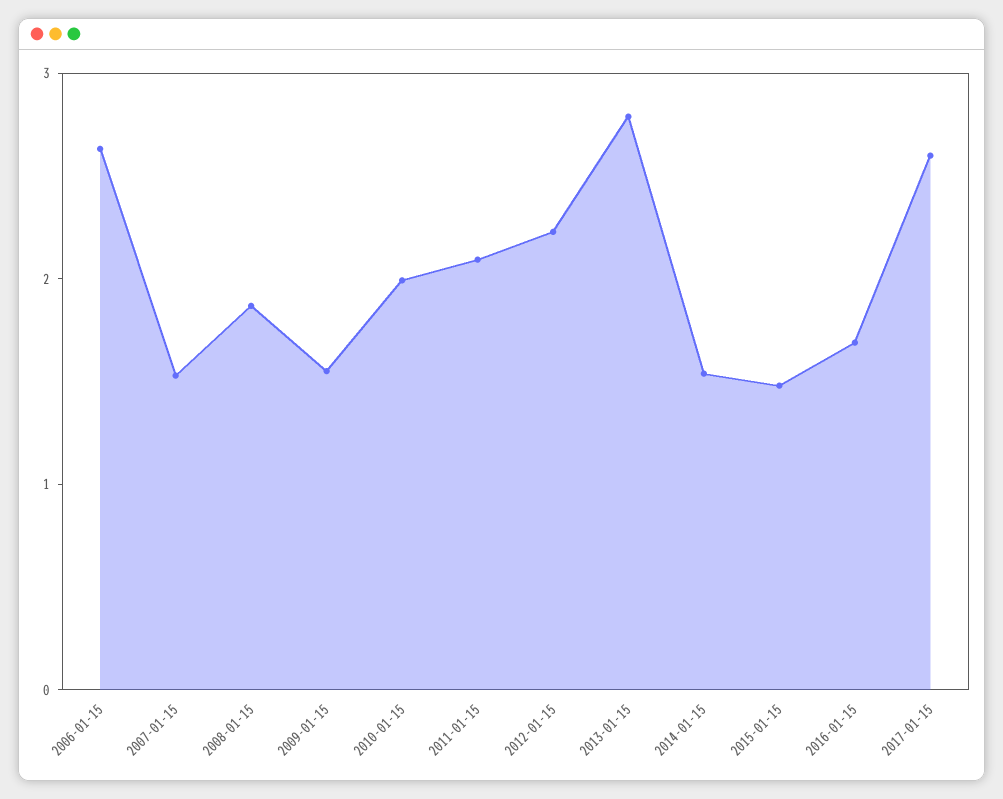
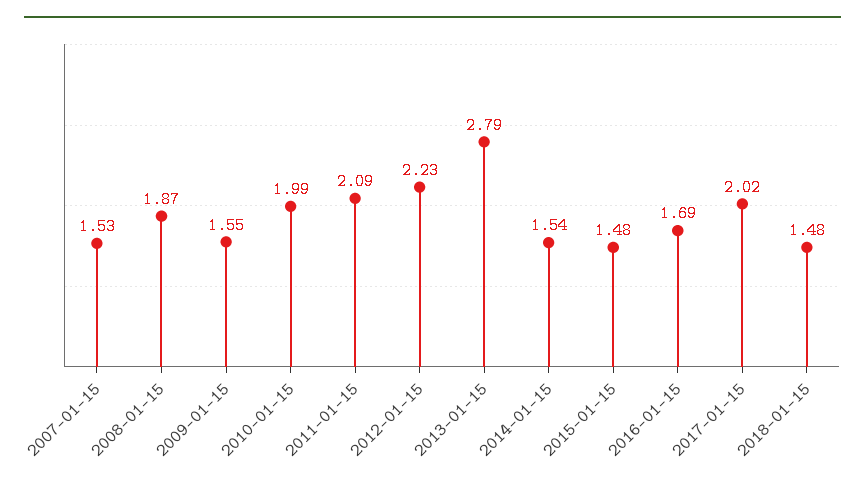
2006-01-15: 2.6 -> none
2017-01-15: 2.6 -> 2.02
2018-01-15: none -> 1.48

